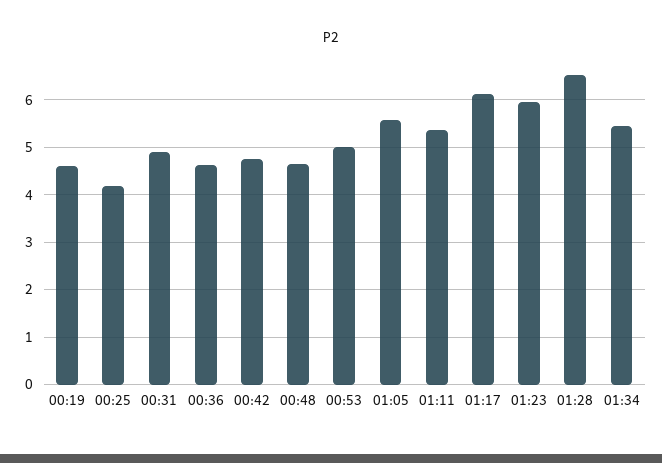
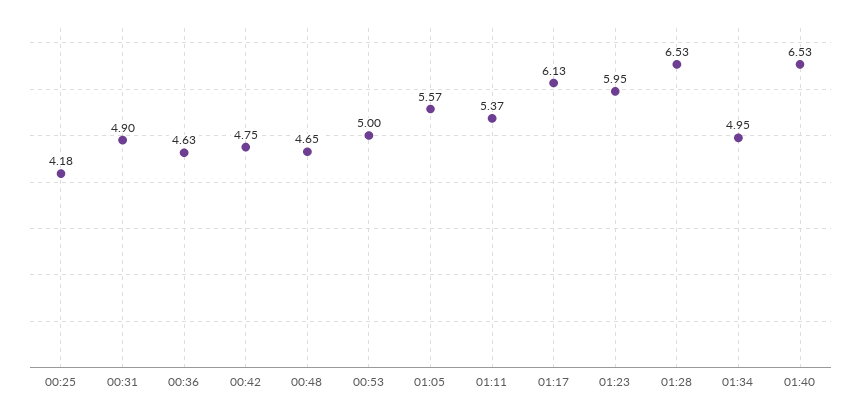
00:19: 4.6 -> none
01:34: 5.4 -> 4.95
01:40: none -> 6.53

